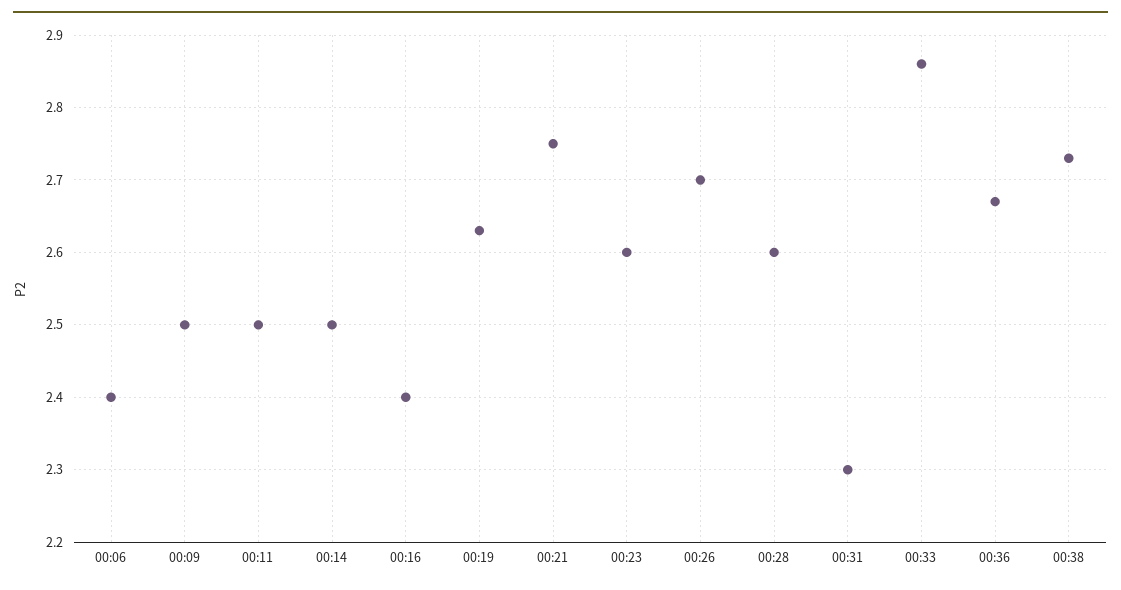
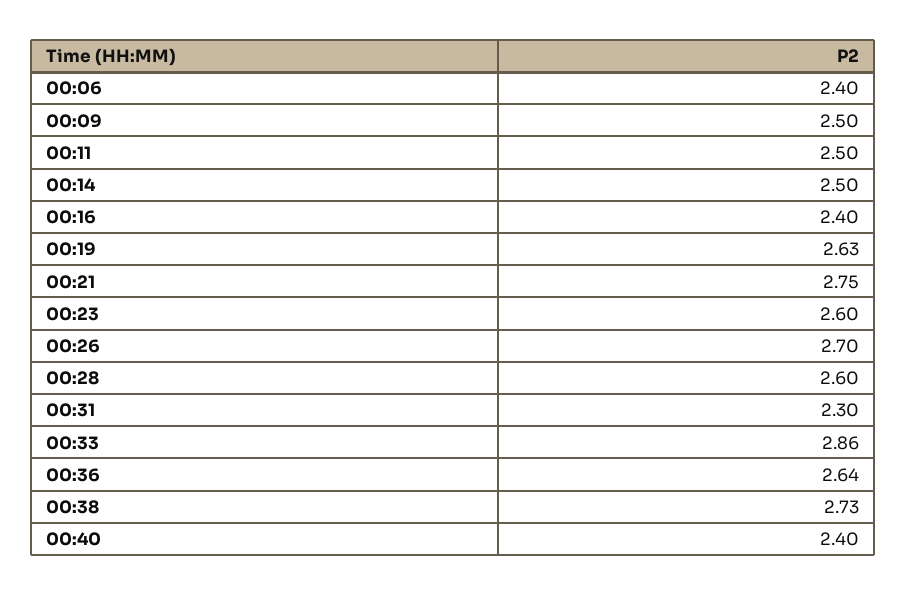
00:36: 2.67 -> 2.64
00:40: none -> 2.4

